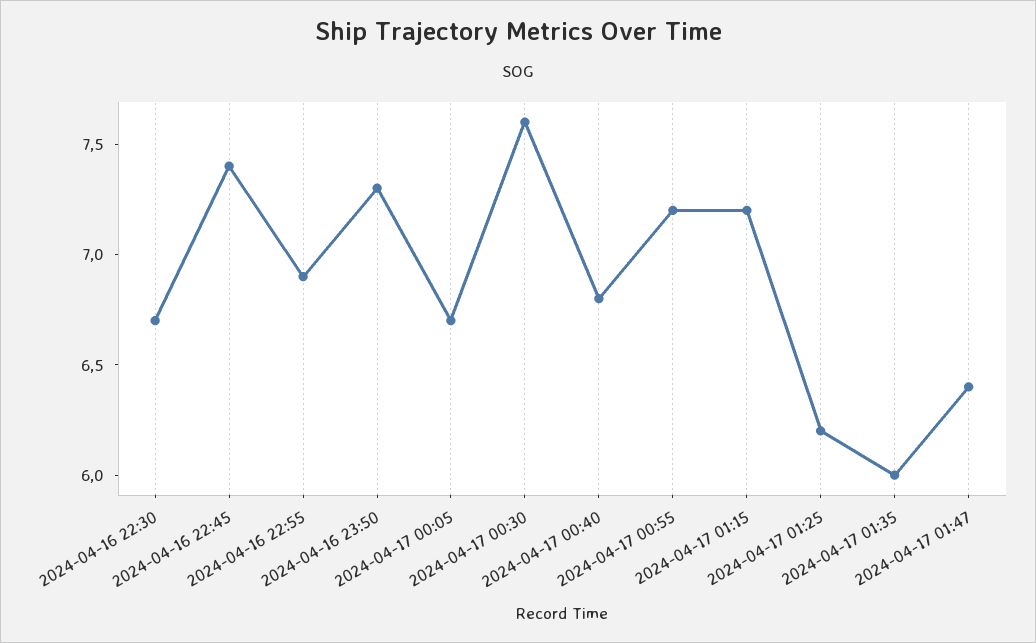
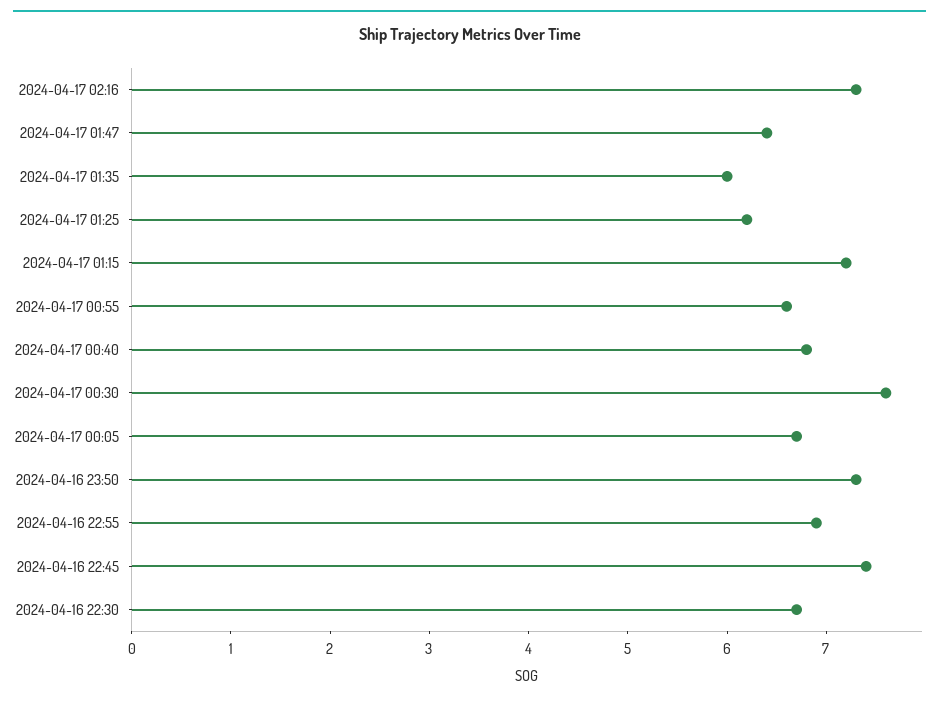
2024-04-17 00:55: 7.2 -> 6.6
2024-04-17 02:16: none -> 7.3

